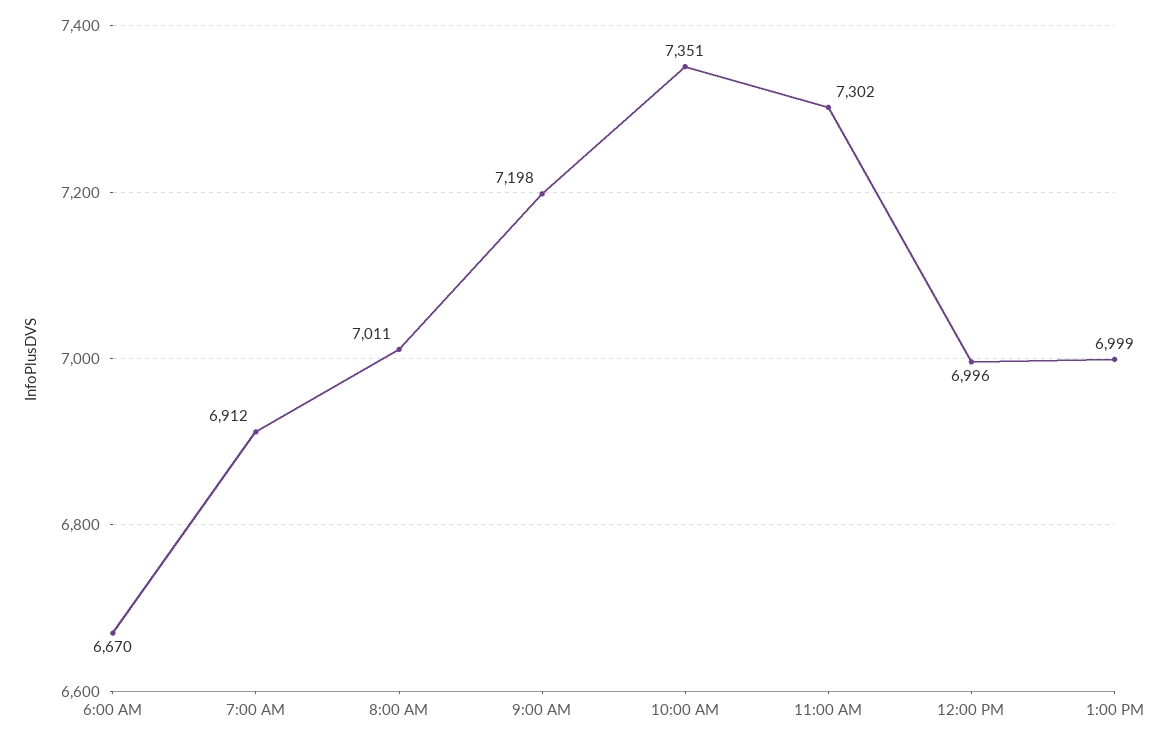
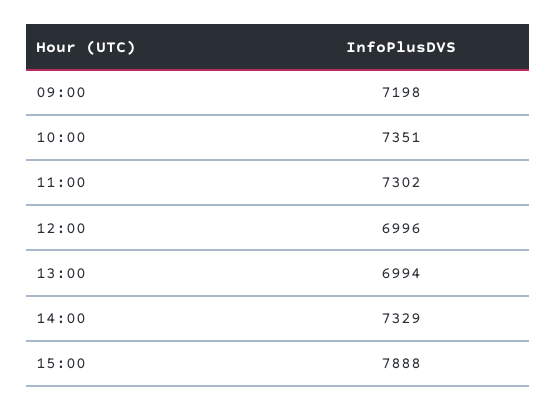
6:00 AM: 6670 -> none
7:00 AM: 6912 -> none
8:00 AM: 7011 -> none
1:00 PM: 6999 -> 6994
14:00: none -> 7329
15:00: none -> 7888

